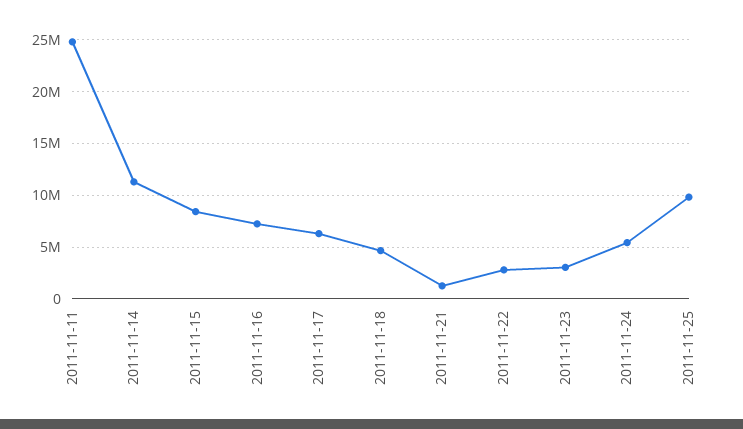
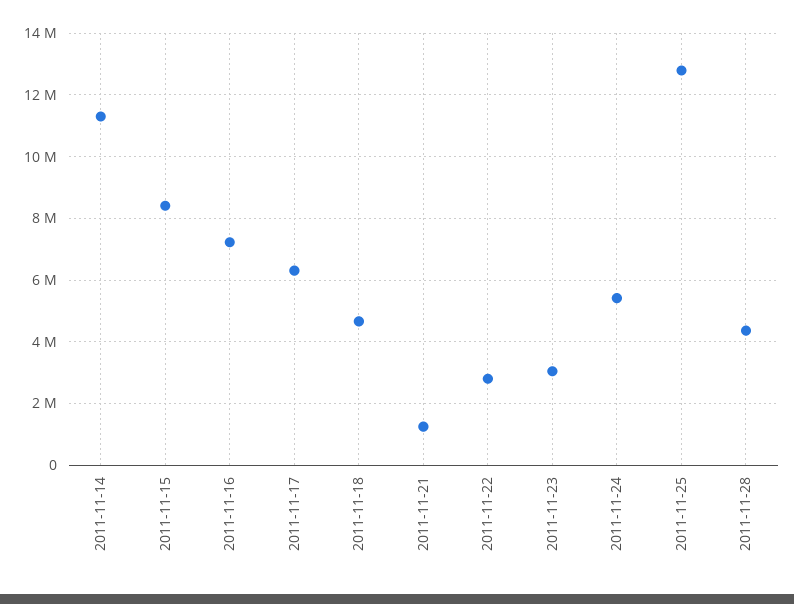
2011-11-11: 25000000 -> none
2011-11-25: 10000000 -> 12800000
2011-11-28: none -> 4400000

